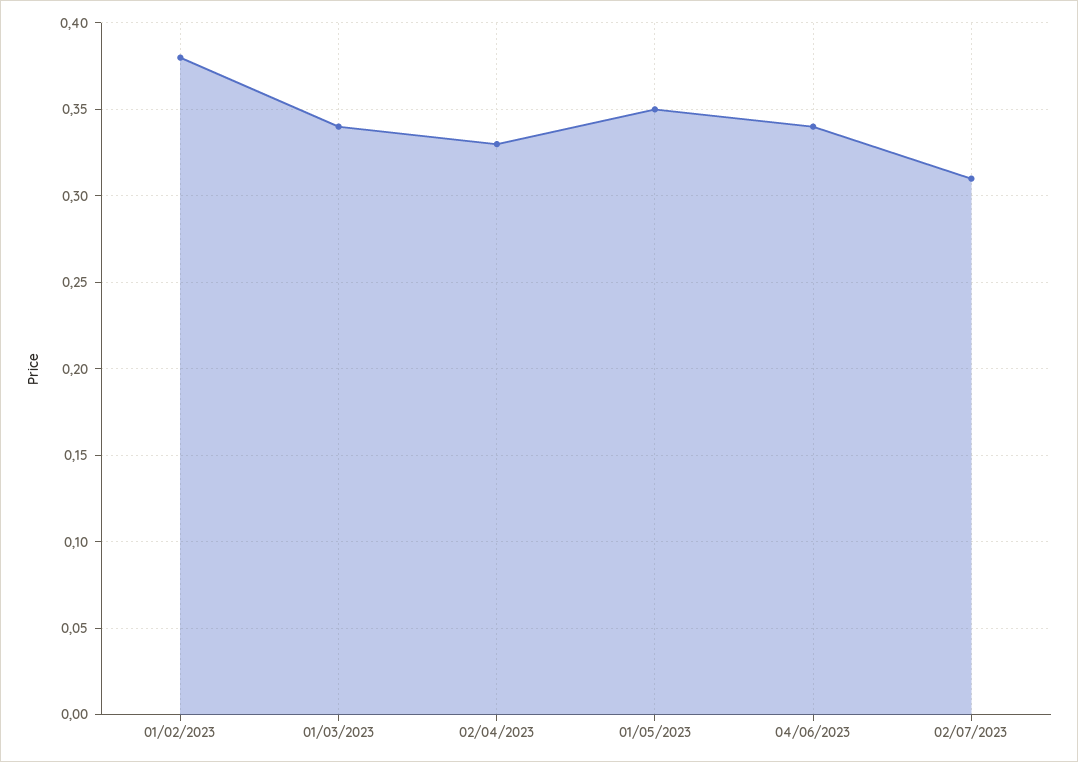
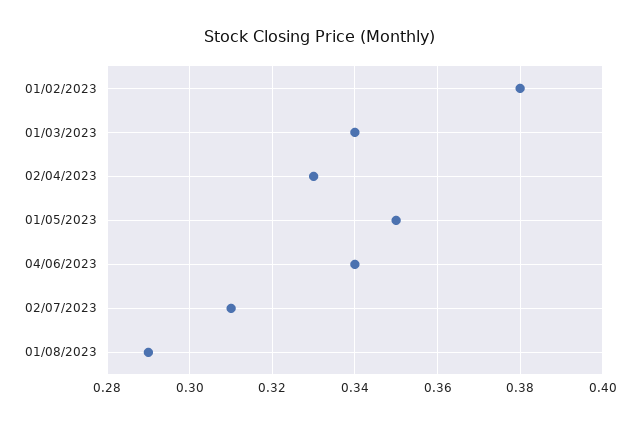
01/08/2023: none -> 0.29

